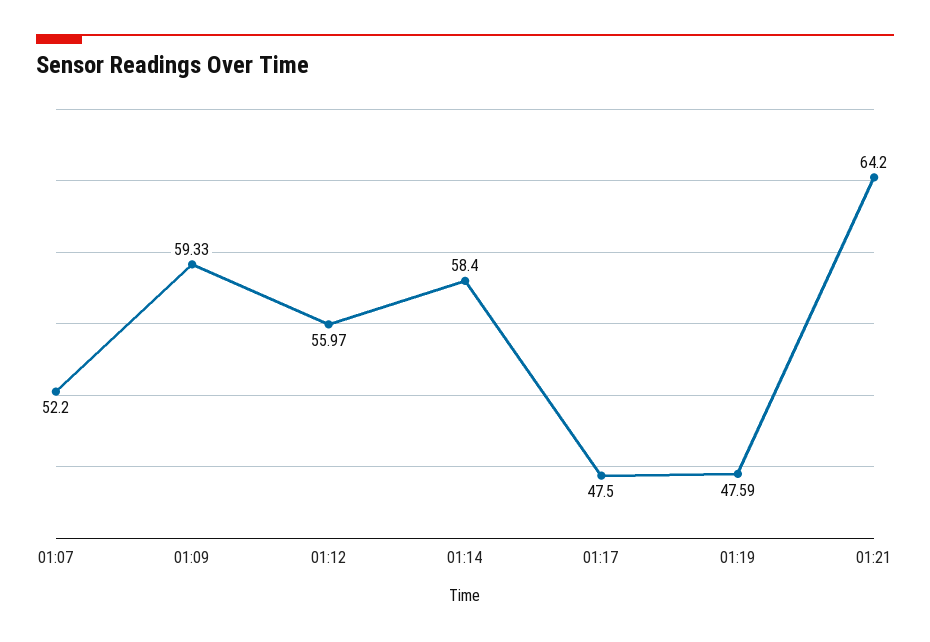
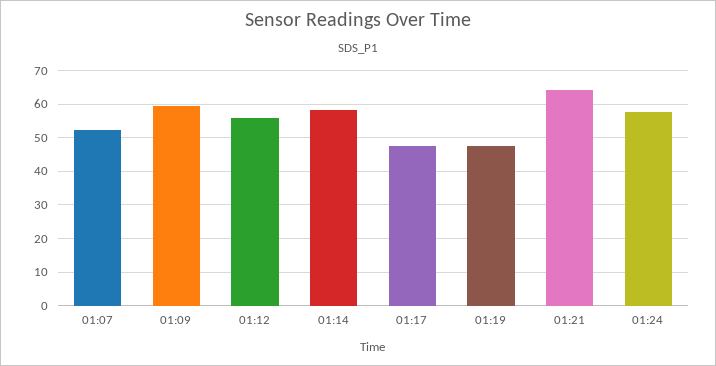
01:24: none -> 58

